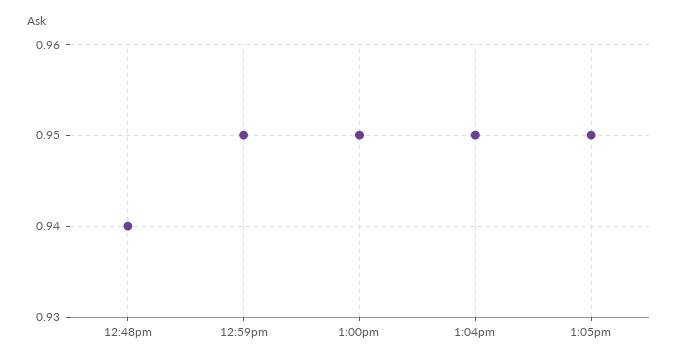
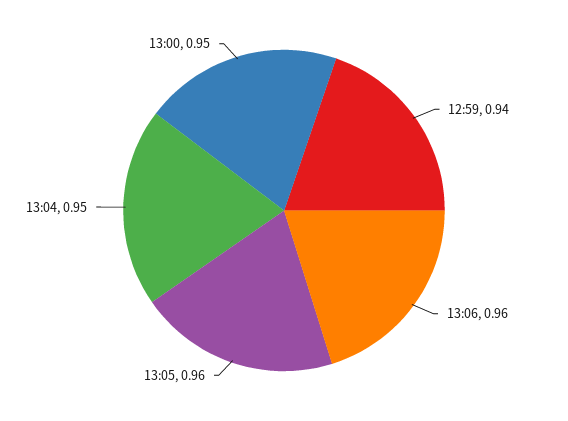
12:48pm: 0.94 -> none
12:59pm: 0.95 -> 0.94
1:05pm: 0.95 -> 0.96
13:06: none -> 0.96

